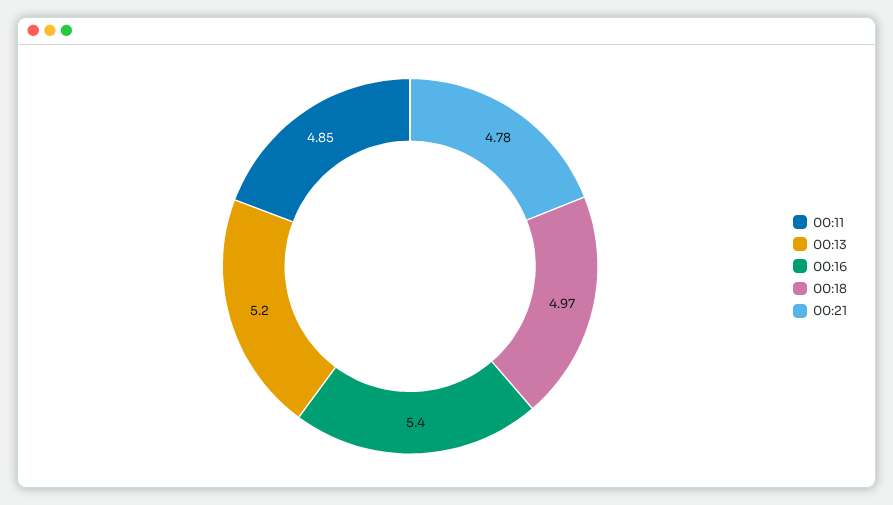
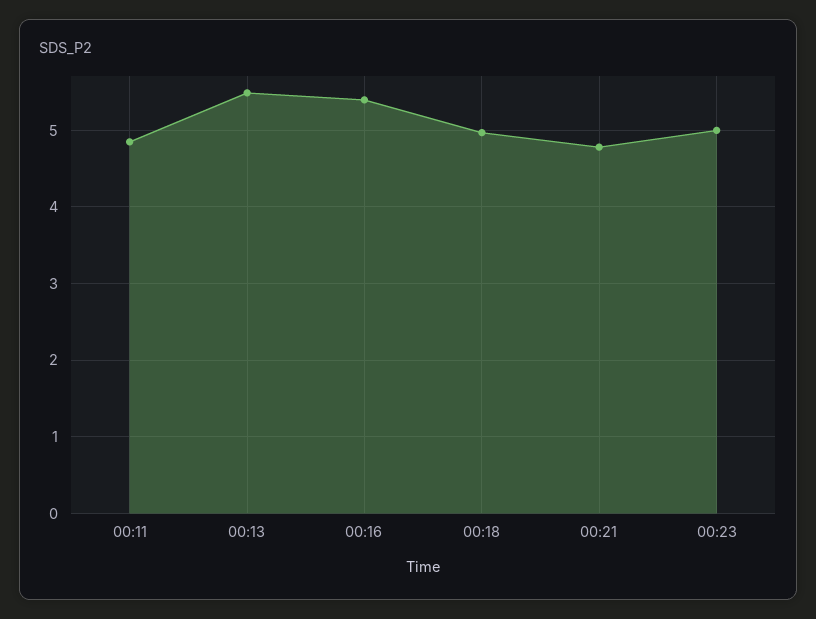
00:13: 5.2 -> 5.5
00:23: none -> 5

